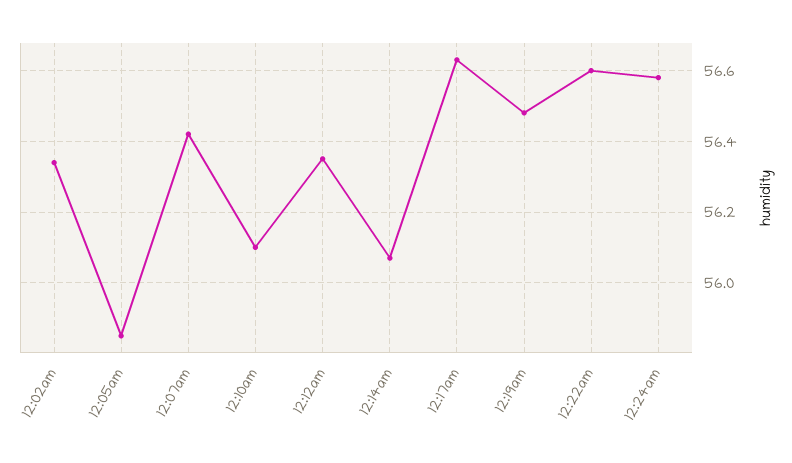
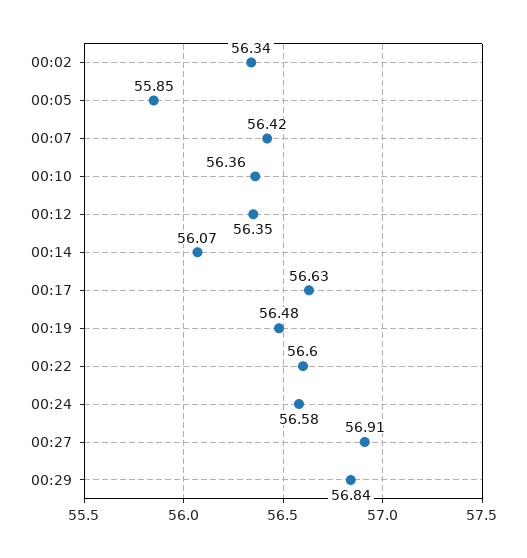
12:10am: 56.1 -> 56.36
00:27: none -> 56.91
00:29: none -> 56.84

